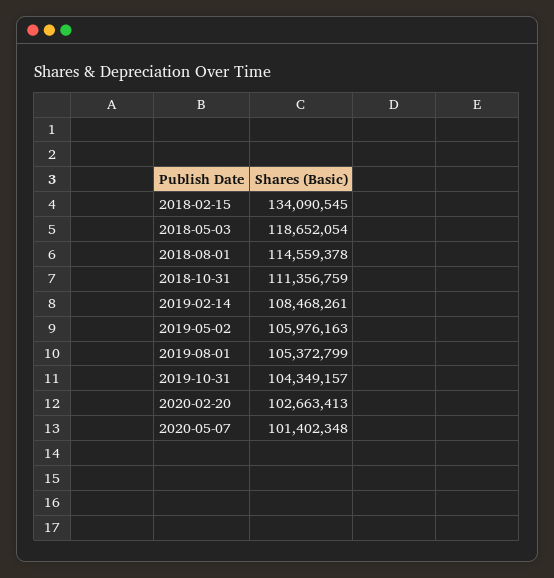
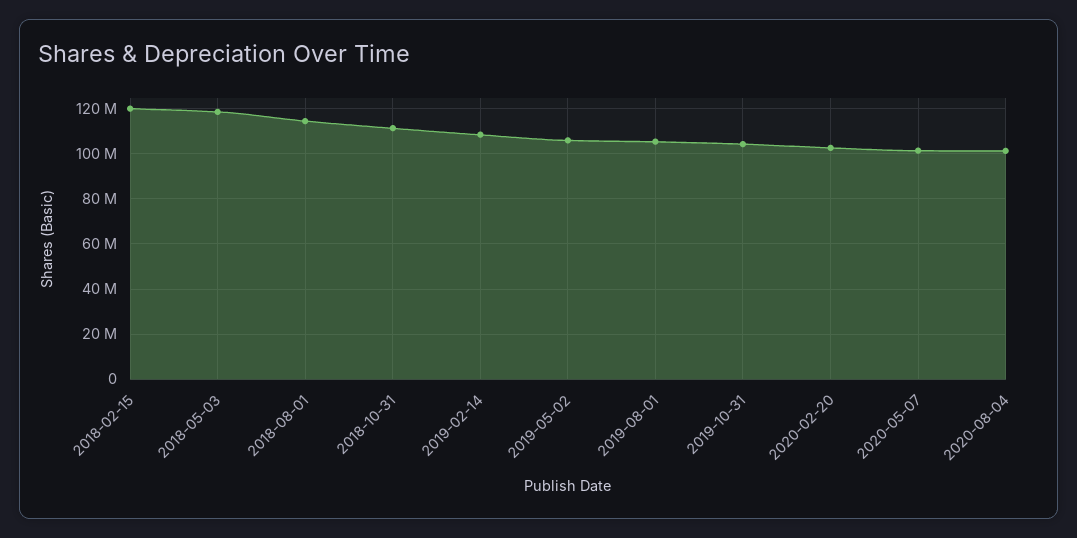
2018-02-15: 134090545 -> 120000000
2020-08-04: none -> 100000000

